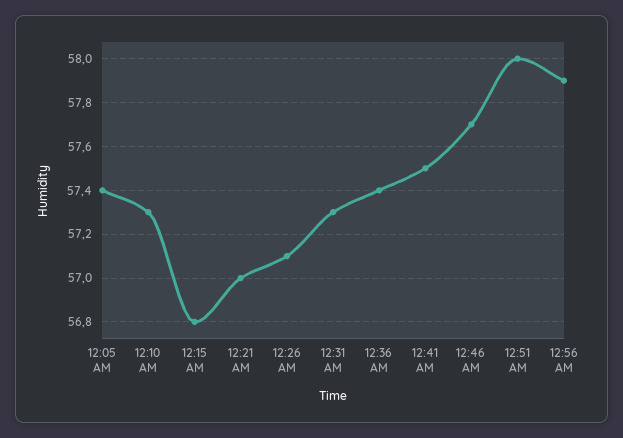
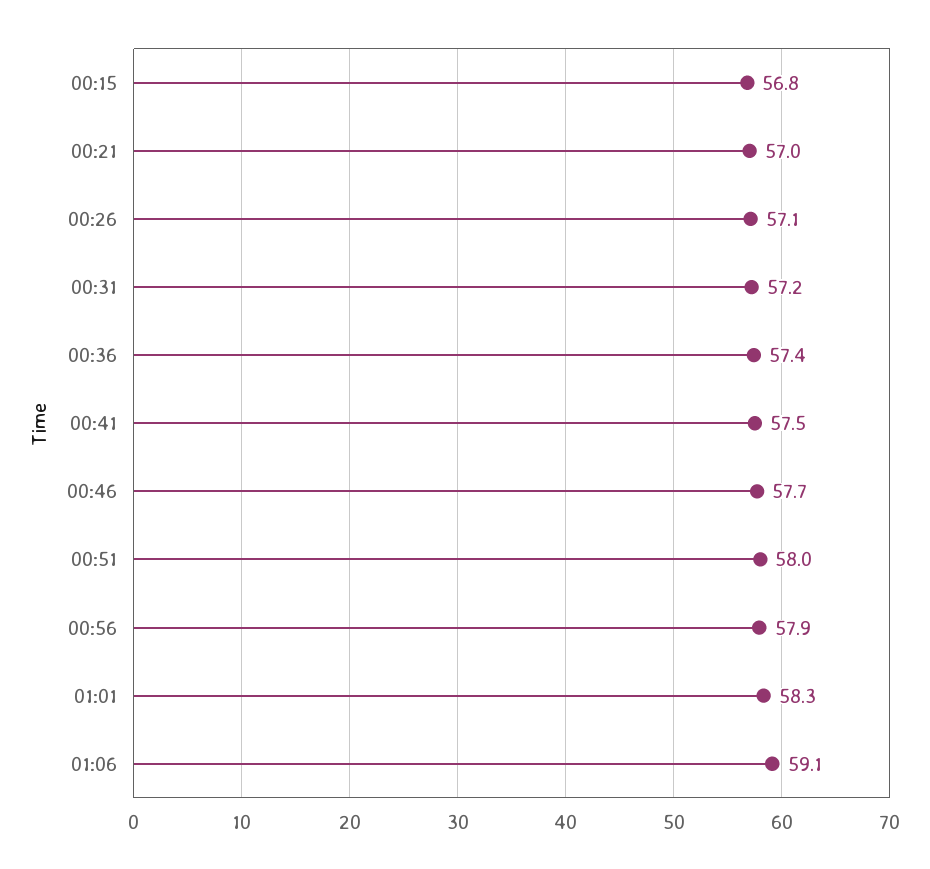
12:05 AM: 57.4 -> none
12:10 AM: 57.3 -> none
12:31 AM: 57.3 -> 57.2
01:01: none -> 58.3
01:06: none -> 59.1

